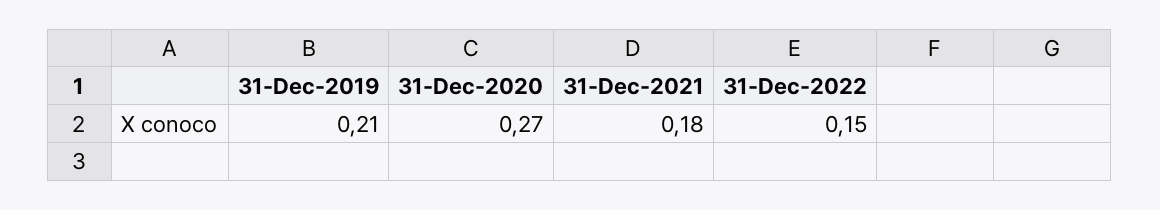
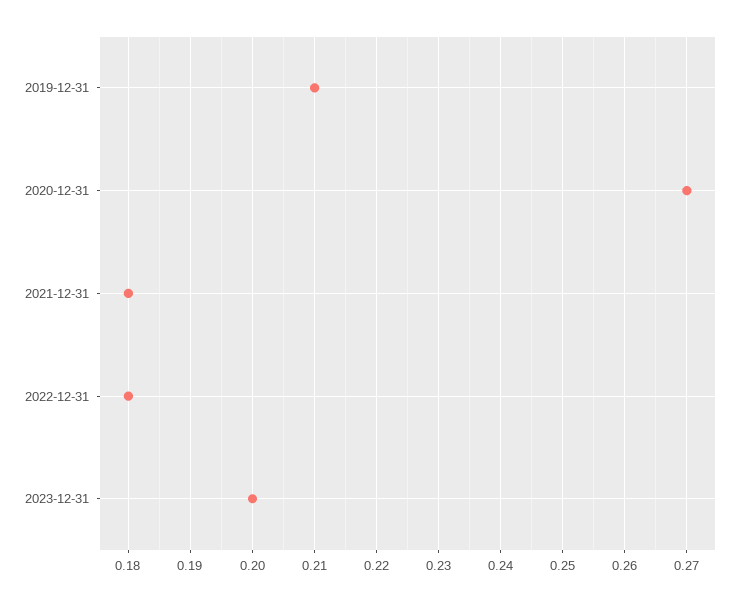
31-Dec-2022: 0.15 -> 0.18
2023-12-31: none -> 0.2

